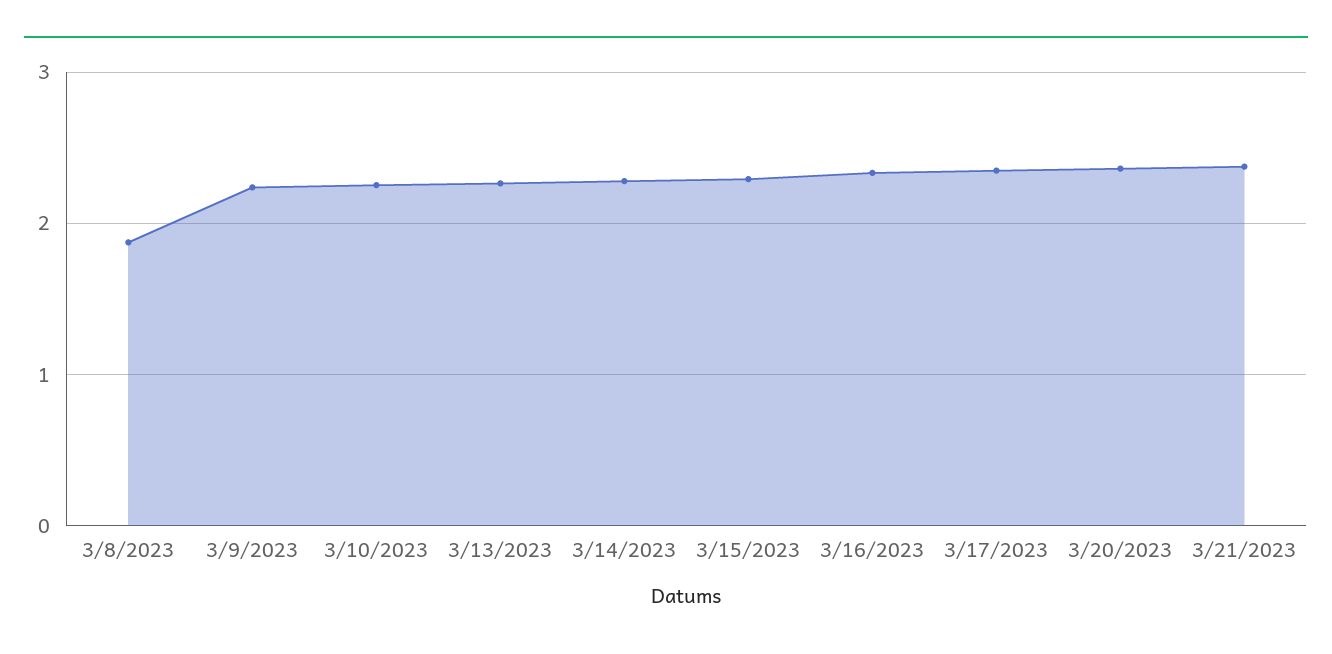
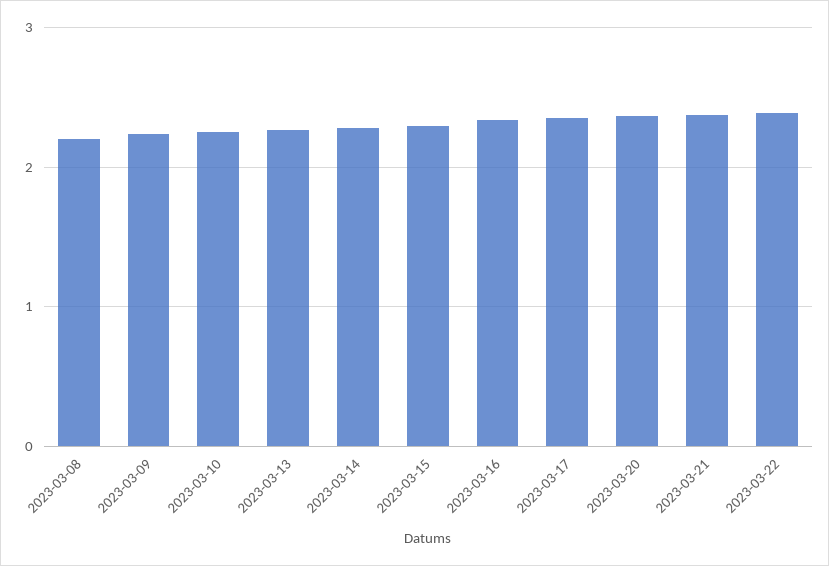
3/8/2023: 1.9 -> 2.2
2023-03-22: none -> 2.4

